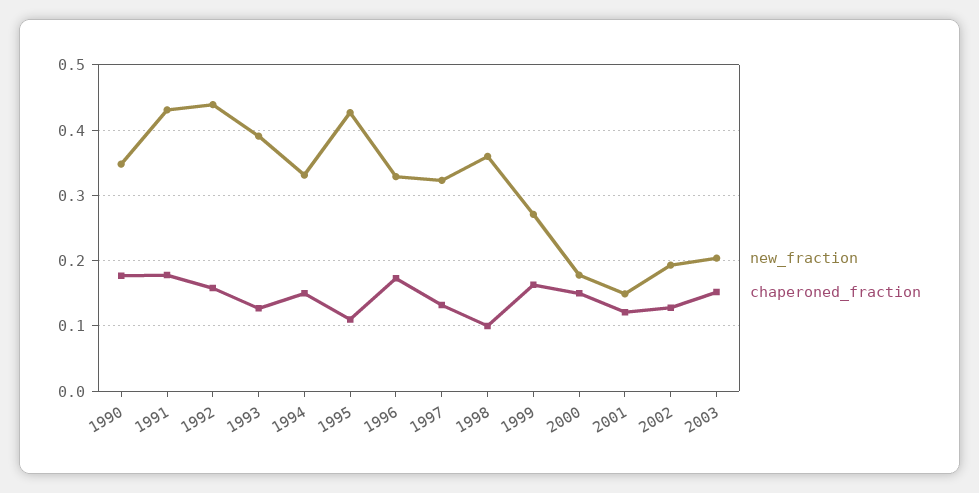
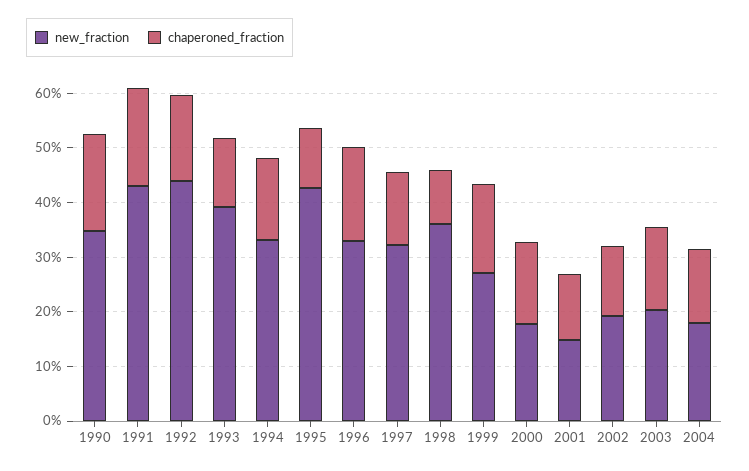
new_fraction, 2004: none -> 0.18
chaperoned_fraction, 2004: none -> 0.14

